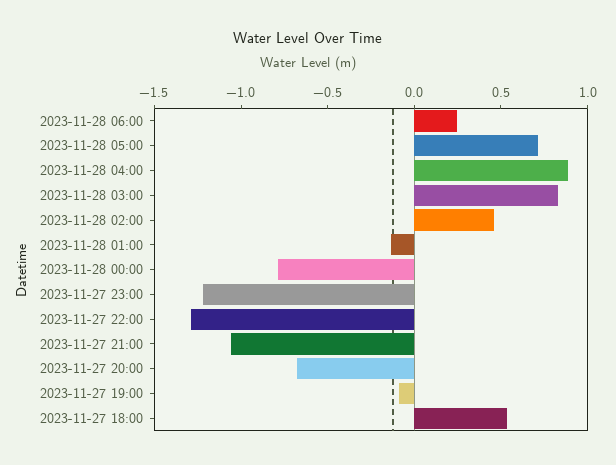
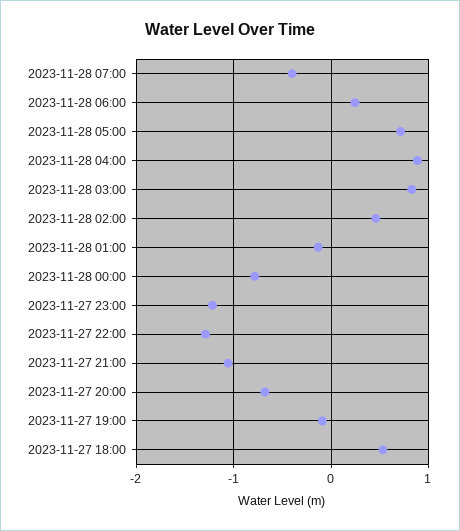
2023-11-28 07:00: none -> -0.4

